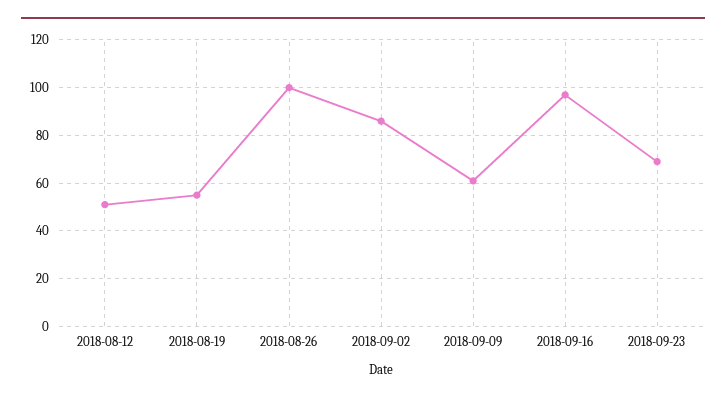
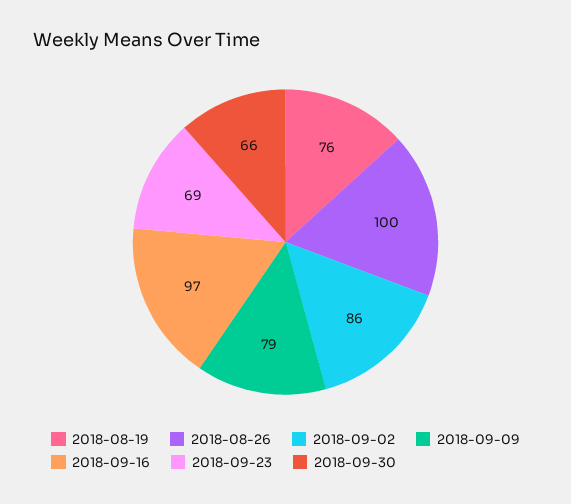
2018-08-12: 50 -> none
2018-08-19: 55 -> 76
2018-09-09: 60 -> 79
2018-09-30: none -> 66

